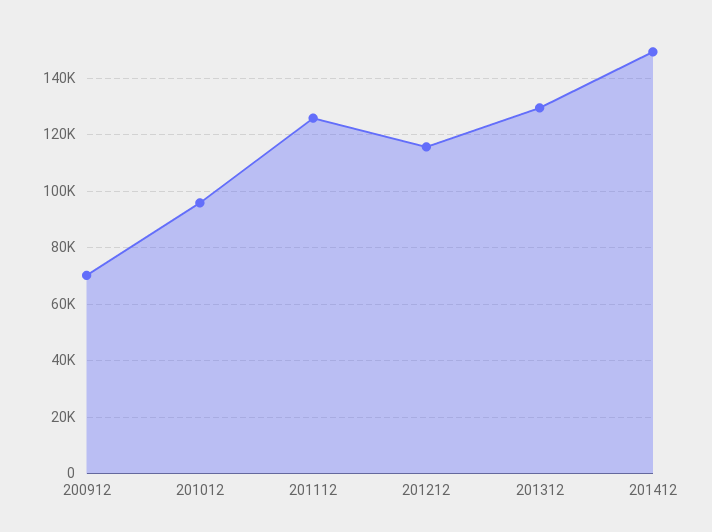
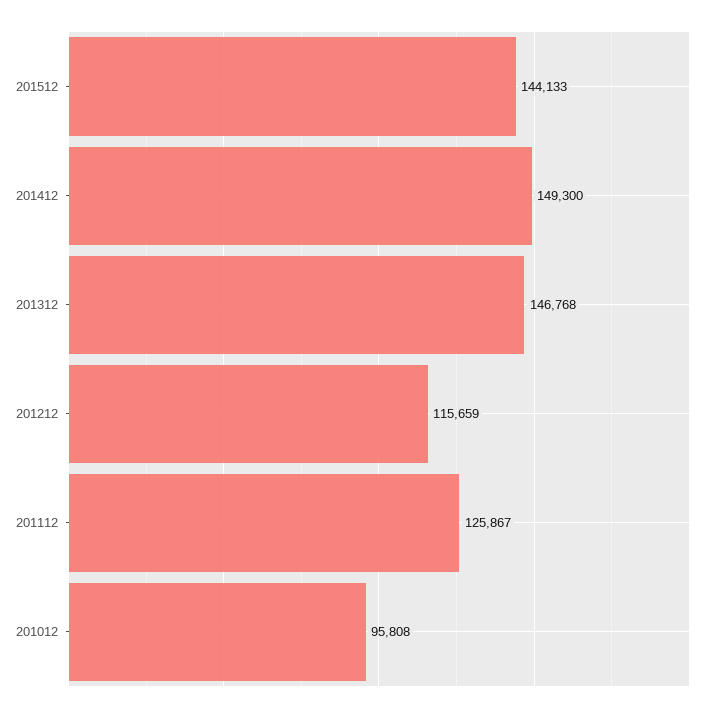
200912: 70000 -> none
201312: 130000 -> 146768
201512: none -> 144133

